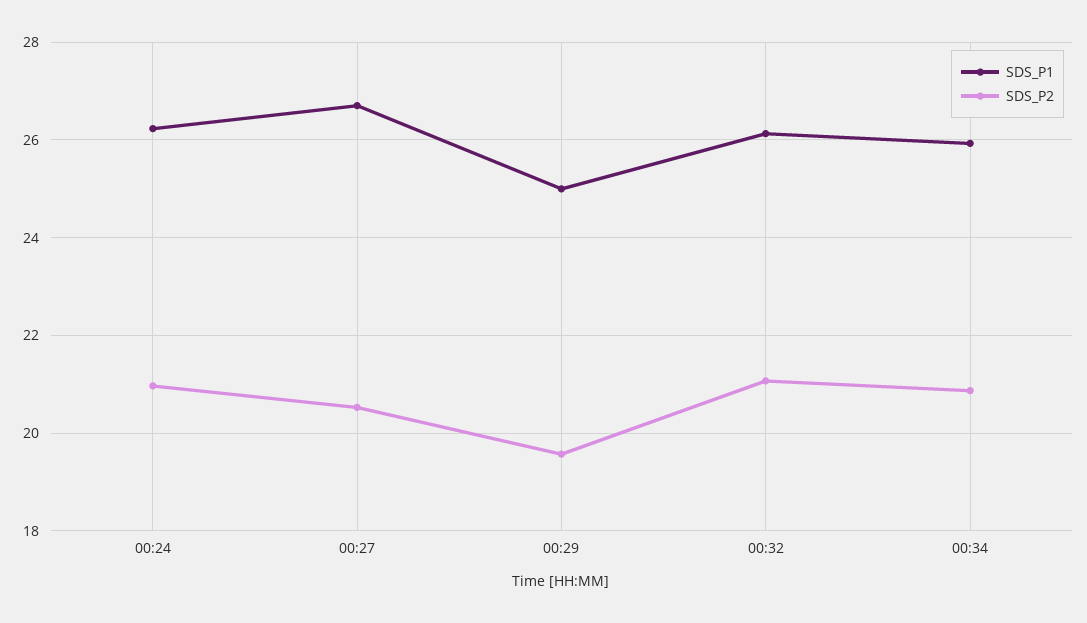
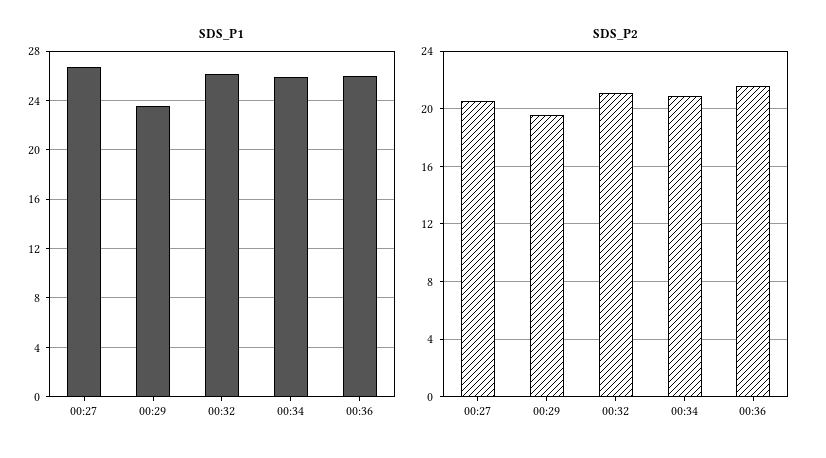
SDS_P1, 00:24: 26.2 -> none
SDS_P2, 00:24: 21 -> none
SDS_P1, 00:29: 25 -> 23.5
SDS_P1, 00:36: none -> 26
SDS_P2, 00:36: none -> 21.5

